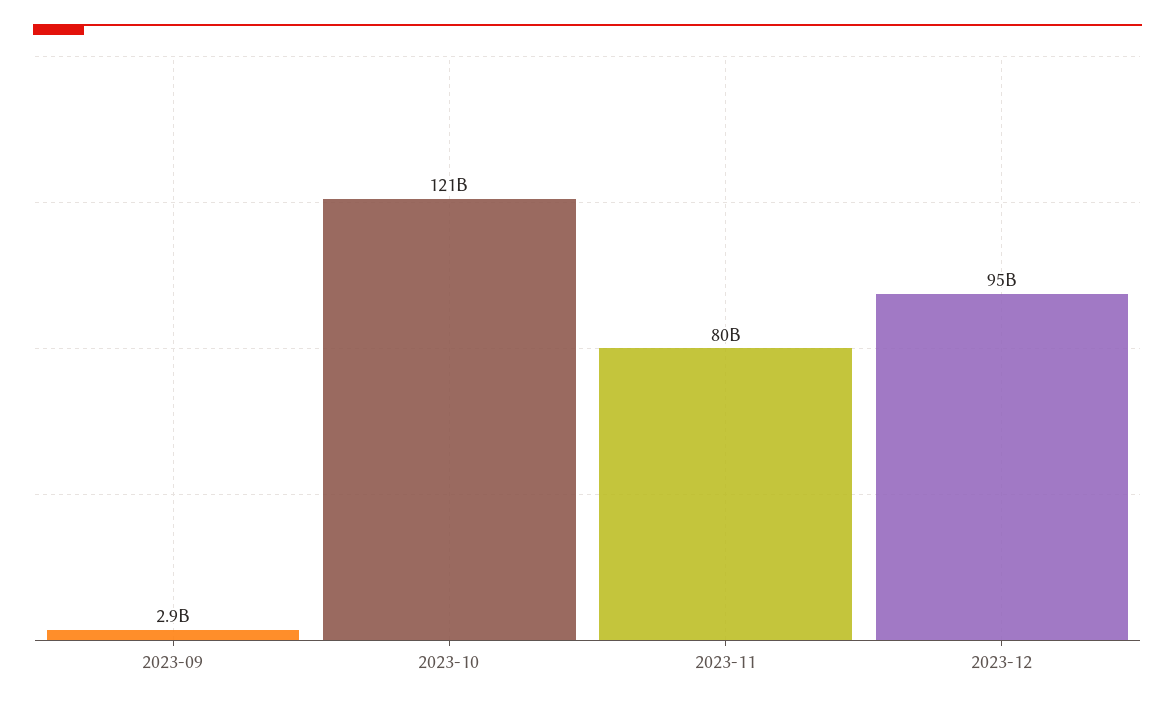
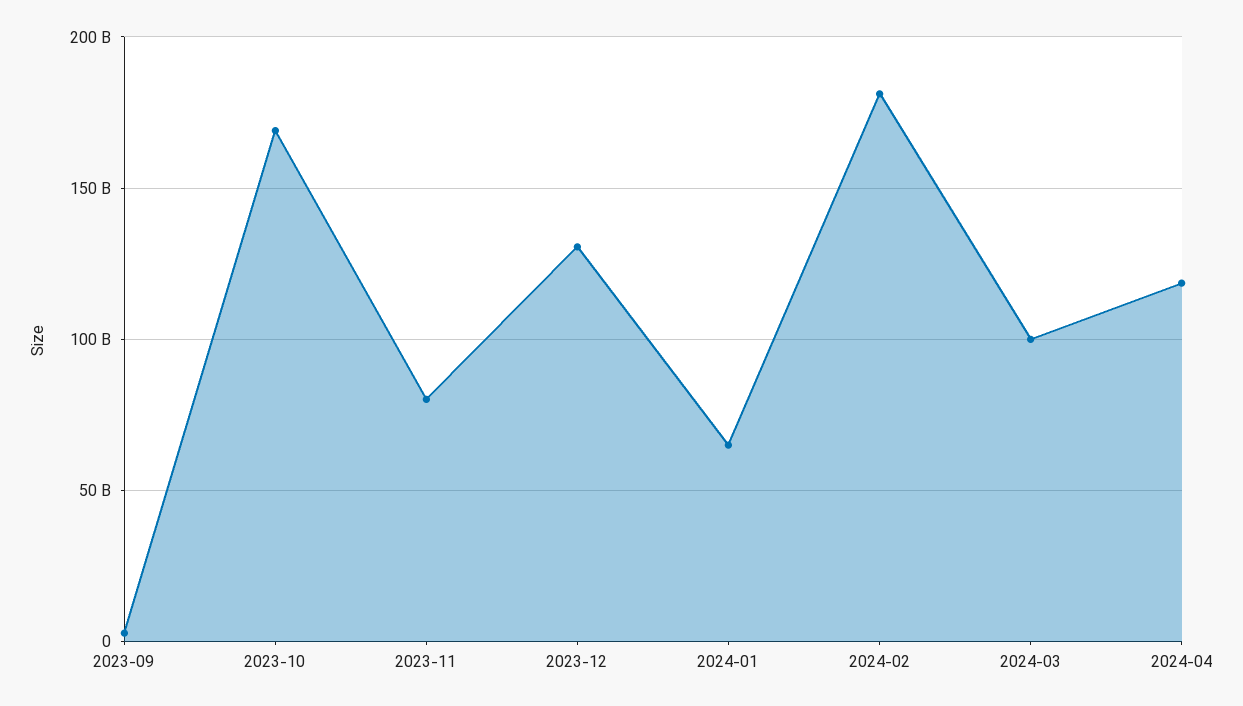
2023-10: 121000000000 -> 170000000000
2023-12: 95000000000 -> 130000000000
2024-01: none -> 65000000000
2024-02: none -> 180000000000
2024-03: none -> 100000000000
2024-04: none -> 120000000000

